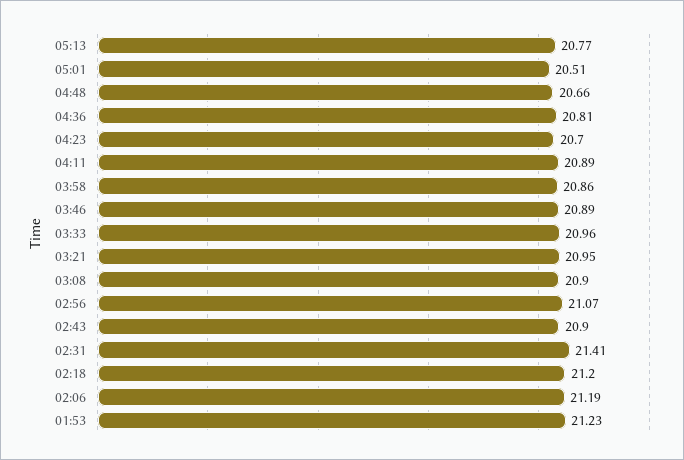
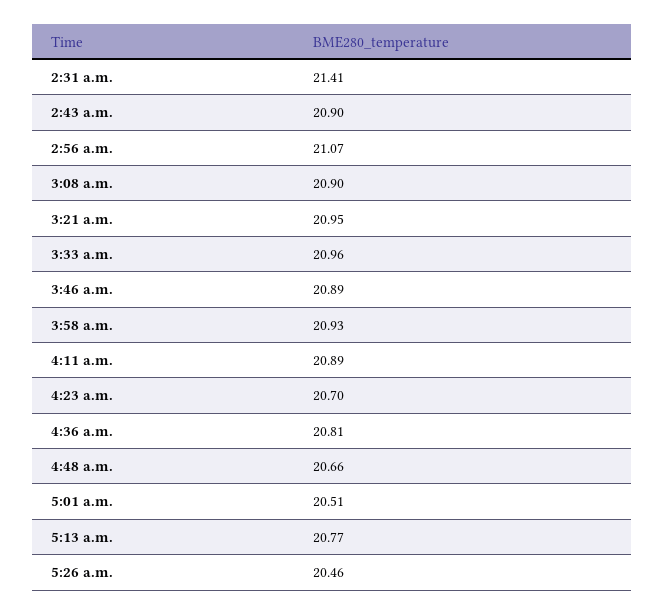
03:58: 20.86 -> 20.93
02:18: 21.2 -> none
02:06: 21.19 -> none
01:53: 21.23 -> none
5:26 a.m.: none -> 20.46

